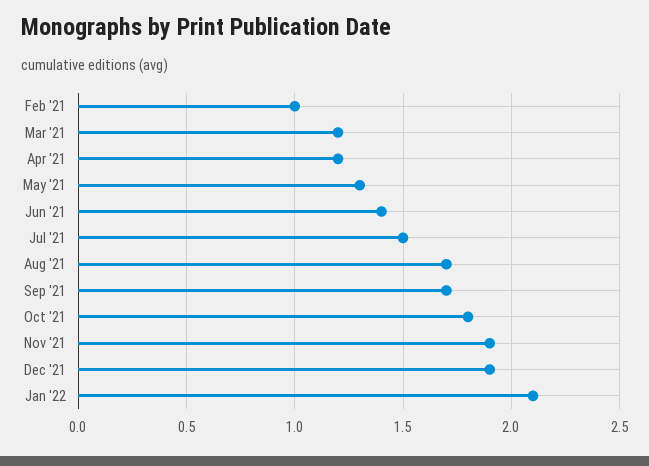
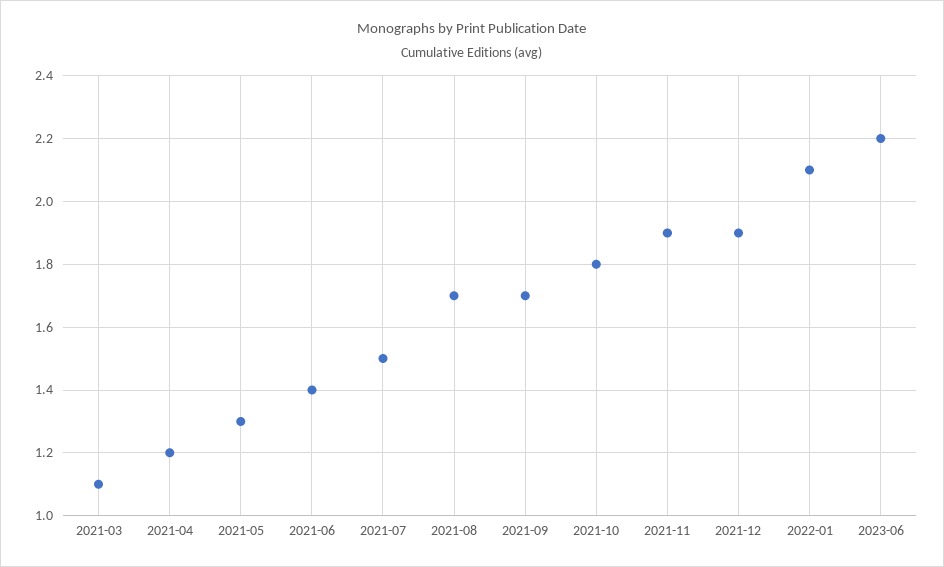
Feb '21: 1 -> none
Mar '21: 1.2 -> 1.1
2023-06: none -> 2.2

